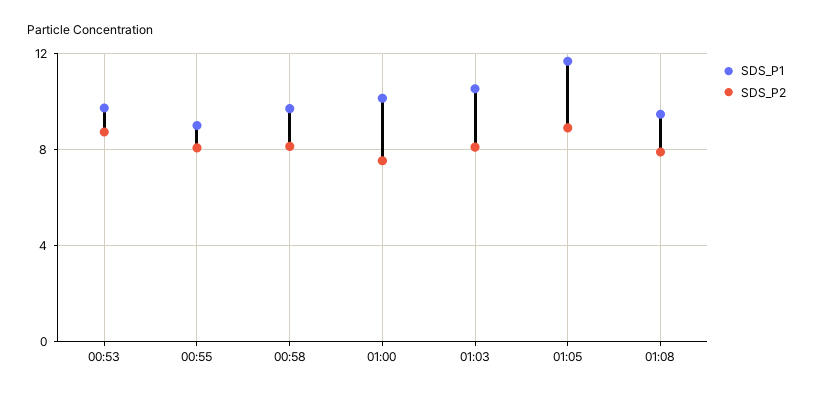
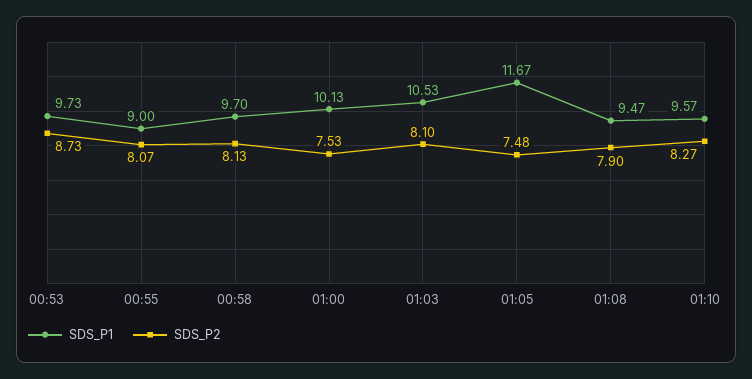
SDS_P2, 01:05: 9 -> 7.48
SDS_P1, 01:10: none -> 9.57
SDS_P2, 01:10: none -> 8.27

